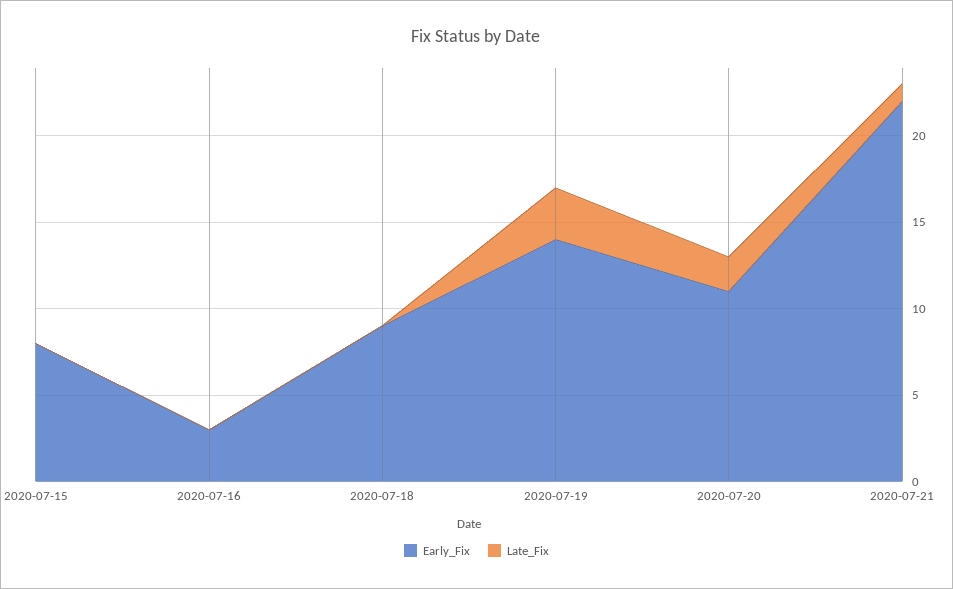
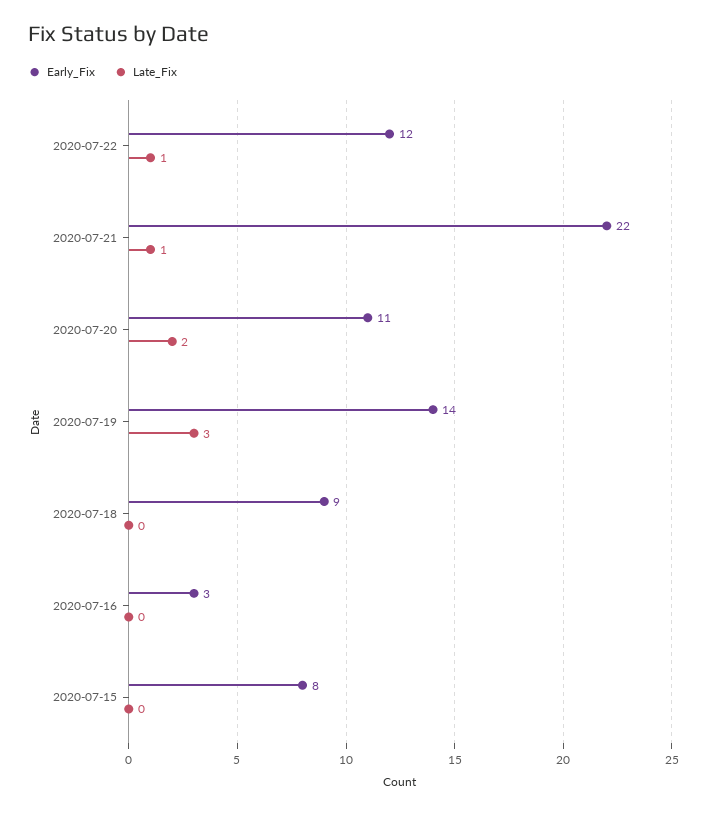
Early_Fix, 2020-07-22: none -> 12
Late_Fix, 2020-07-22: none -> 1

